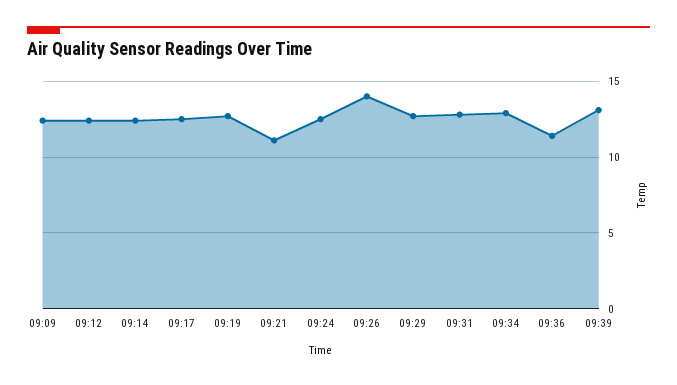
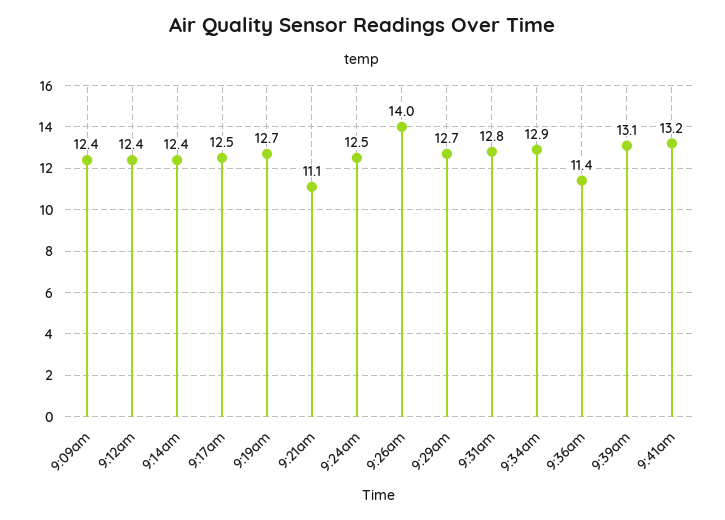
9:41am: none -> 13.2

